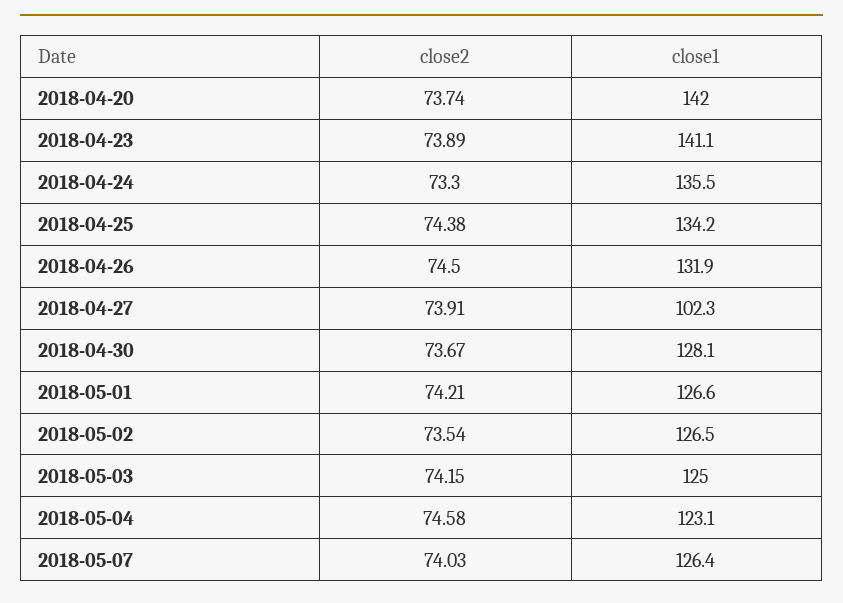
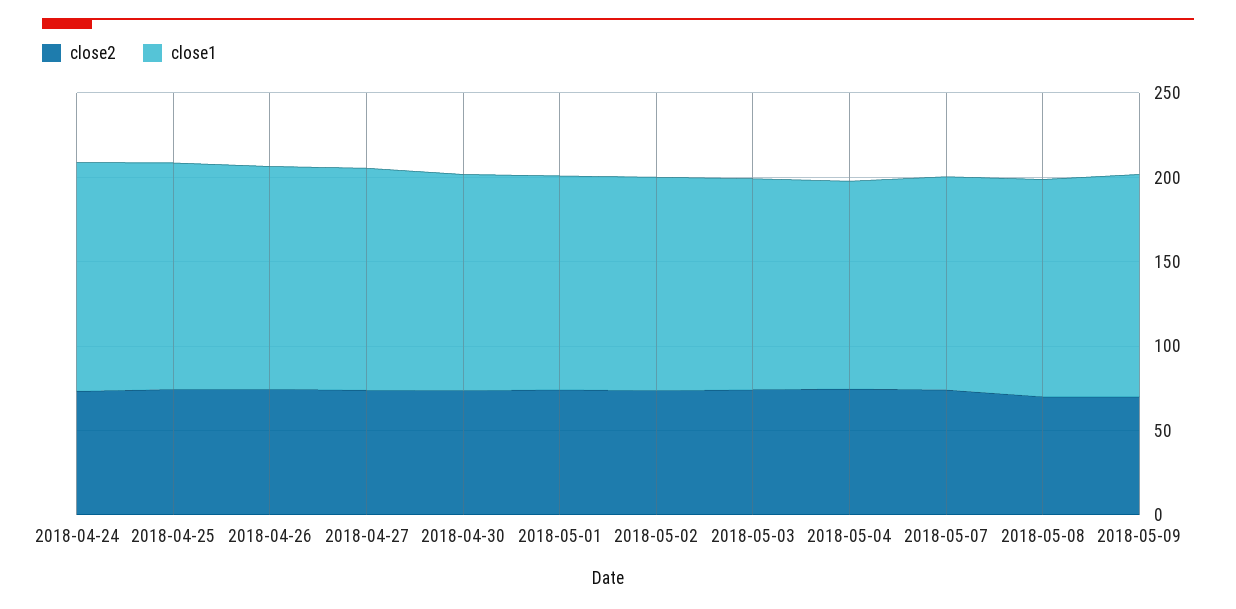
close2, 2018-04-20: 73.74 -> none
close1, 2018-04-20: 142 -> none
close2, 2018-04-23: 73.89 -> none
close1, 2018-04-23: 141.1 -> none
close1, 2018-04-27: 102.3 -> 130
close2, 2018-05-08: none -> 70
close1, 2018-05-08: none -> 130
close2, 2018-05-09: none -> 70
close1, 2018-05-09: none -> 130

